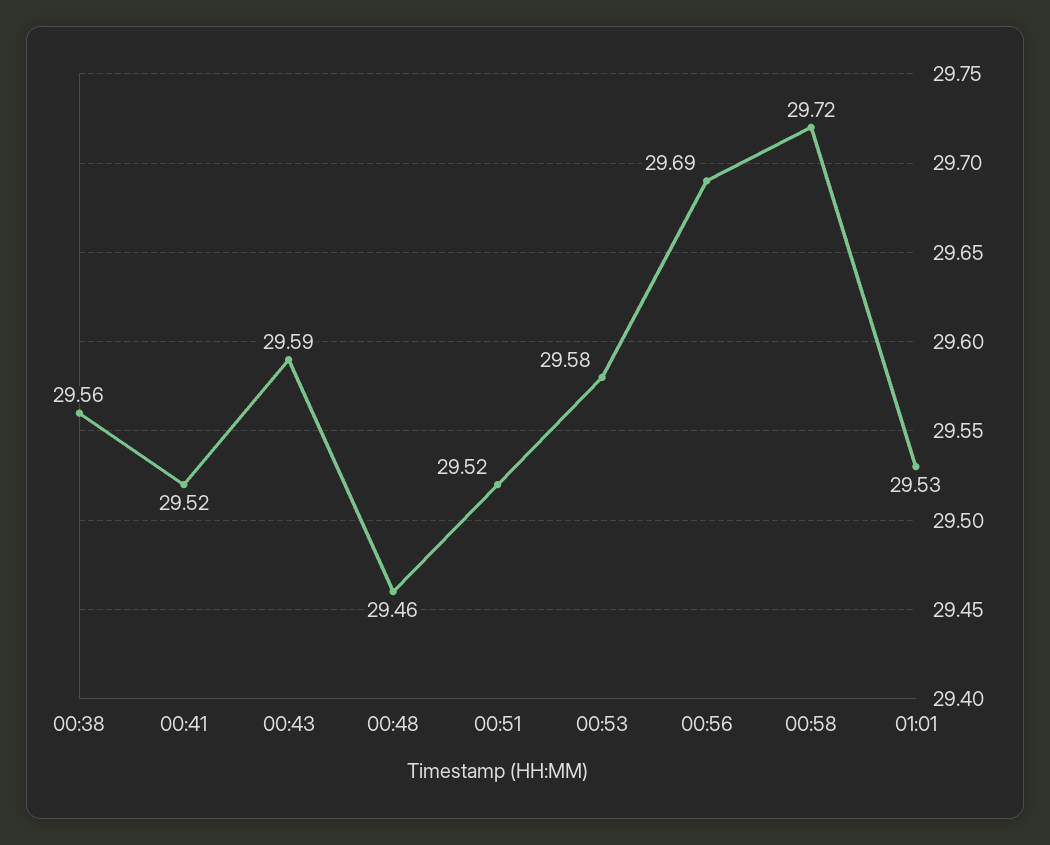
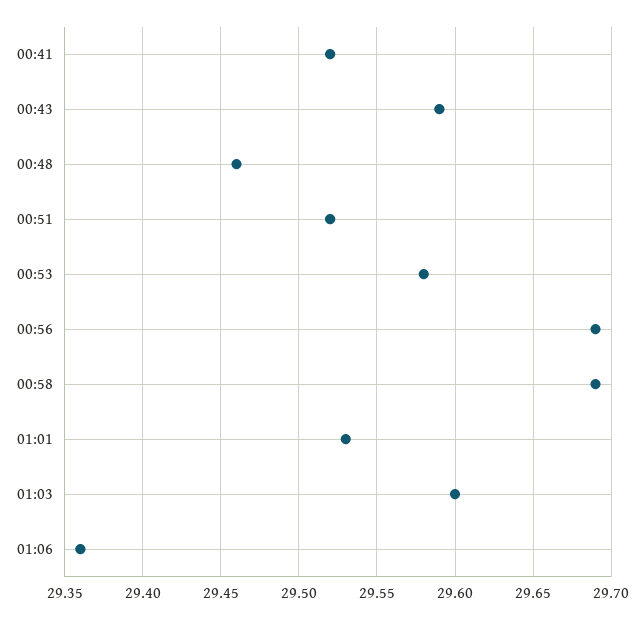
00:38: 29.56 -> none
00:58: 29.72 -> 29.69
01:03: none -> 29.6
01:06: none -> 29.36

